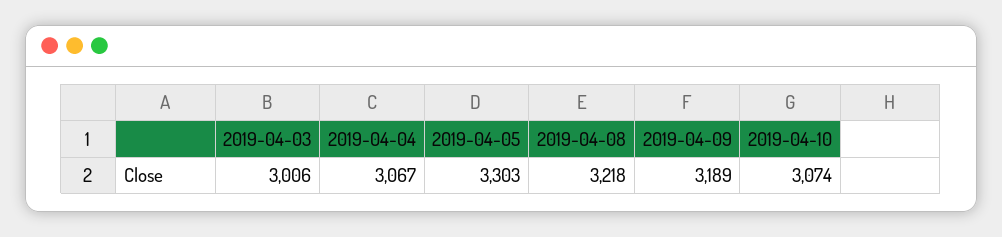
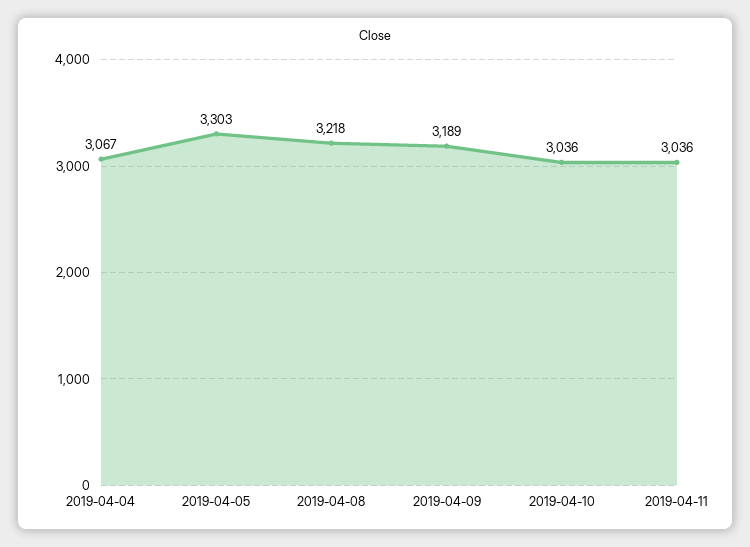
2019-04-03: 3006 -> none
2019-04-10: 3074 -> 3036
2019-04-11: none -> 3036

